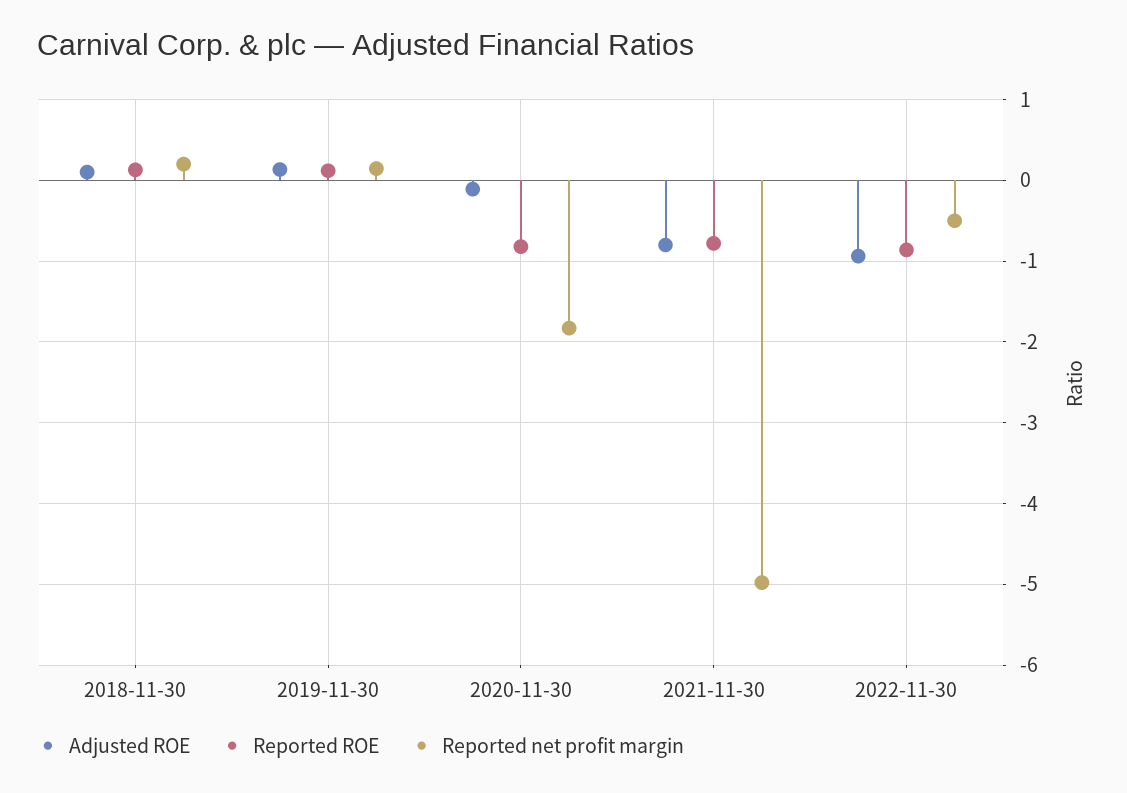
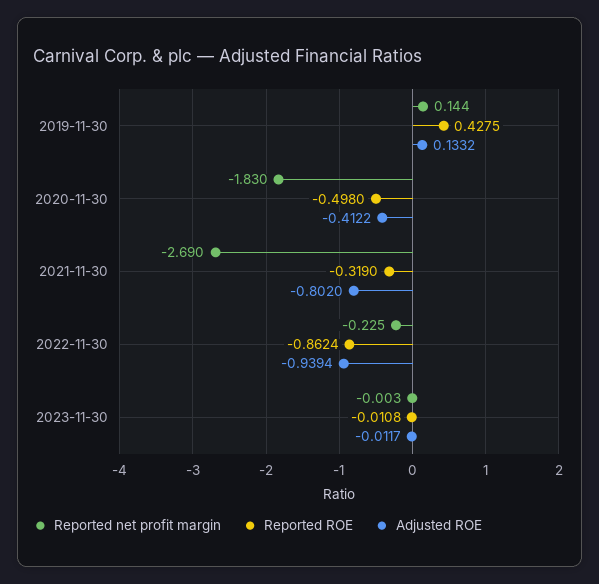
Adjusted ROE, 2018-11-30: 0.1 -> none
Reported ROE, 2018-11-30: 0.1 -> none
Reported net profit margin, 2018-11-30: 0.2 -> none
Reported ROE, 2019-11-30: 0.1 -> 0.4275
Adjusted ROE, 2020-11-30: -0.1 -> -0.4122
Reported ROE, 2020-11-30: -0.8 -> -0.498
Reported ROE, 2021-11-30: -0.8 -> -0.319
Reported net profit margin, 2021-11-30: -5 -> -2.69
Reported net profit margin, 2022-11-30: -0.5 -> -0.225
Reported net profit margin, 2023-11-30: none -> -0.003
Reported ROE, 2023-11-30: none -> -0.0108
Adjusted ROE, 2023-11-30: none -> -0.0117

